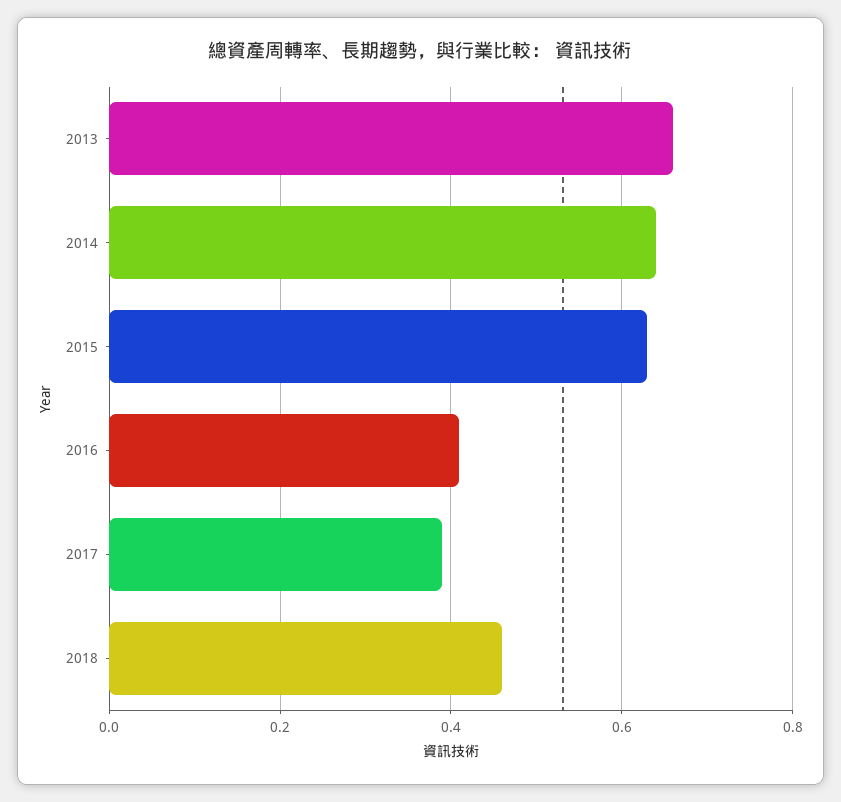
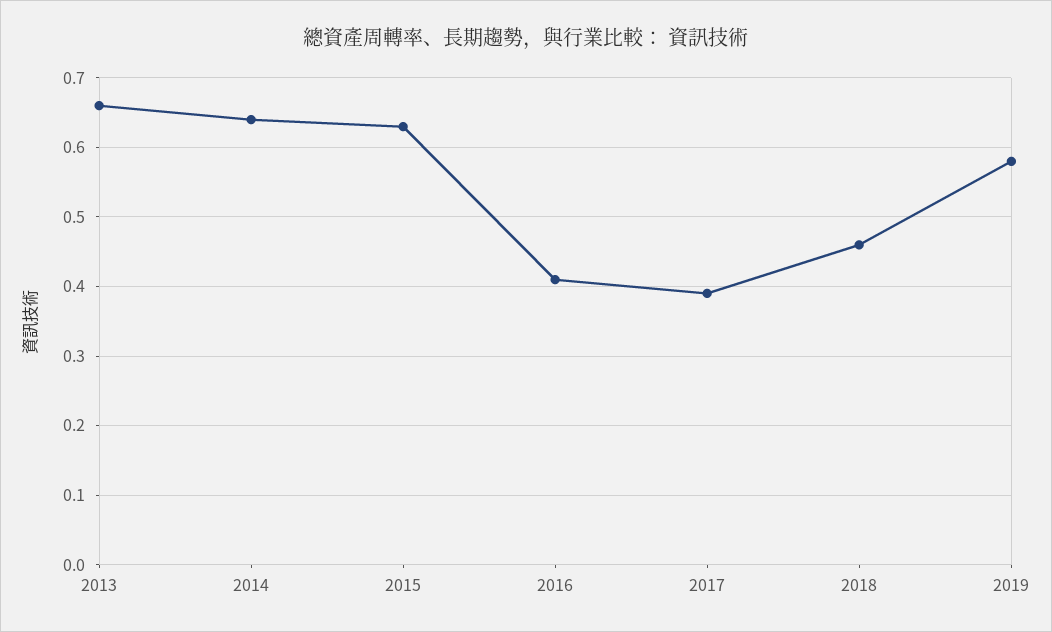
2019: none -> 0.58

